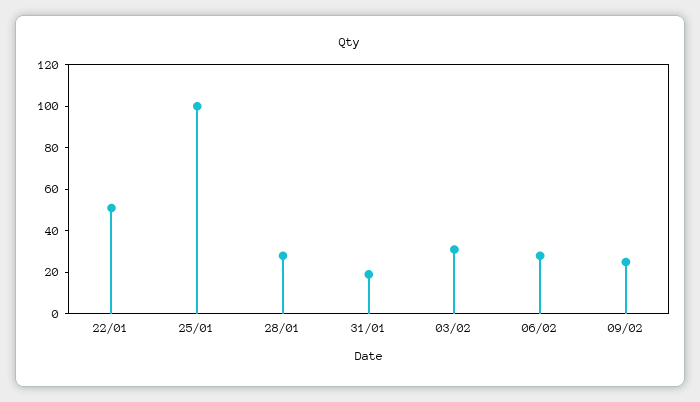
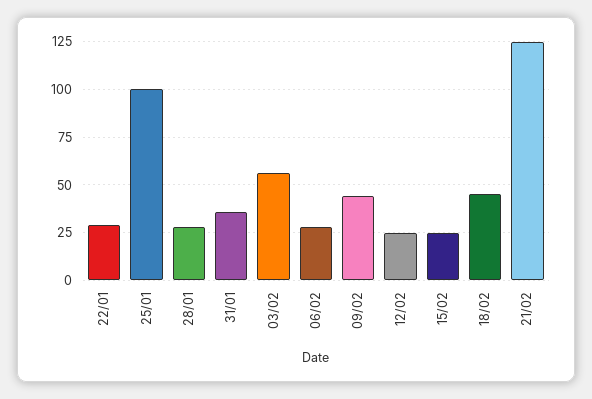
22/01: 50 -> 30
31/01: 20 -> 35
03/02: 30 -> 55
09/02: 25 -> 45
12/02: none -> 25
15/02: none -> 25
18/02: none -> 45
21/02: none -> 125

